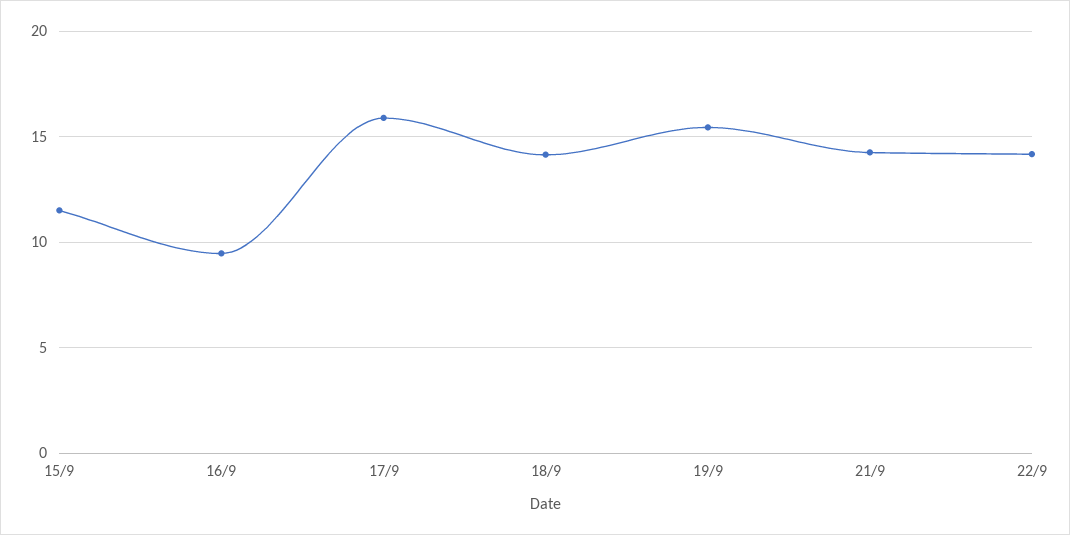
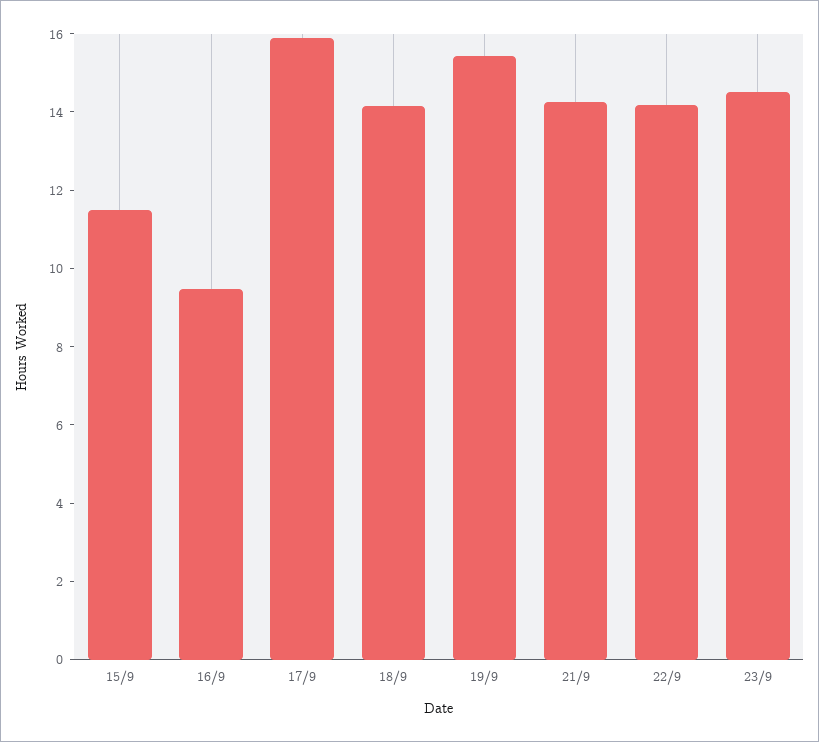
23/9: none -> 14.5

